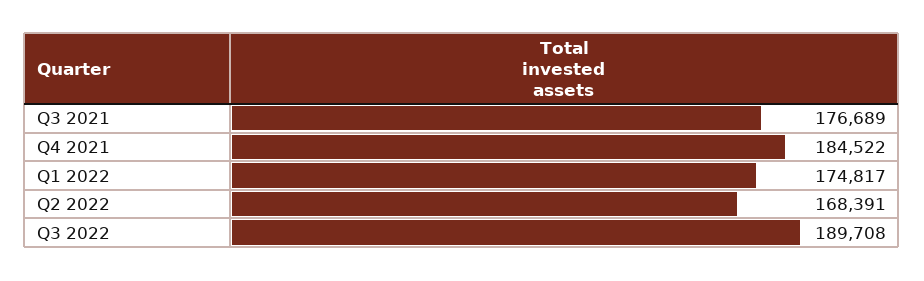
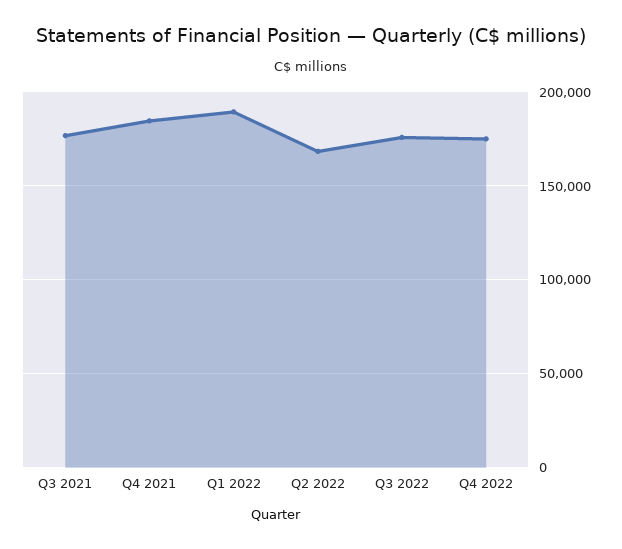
Q1 2022: 174817 -> 190000
Q3 2022: 189708 -> 175000
Q4 2022: none -> 175000

